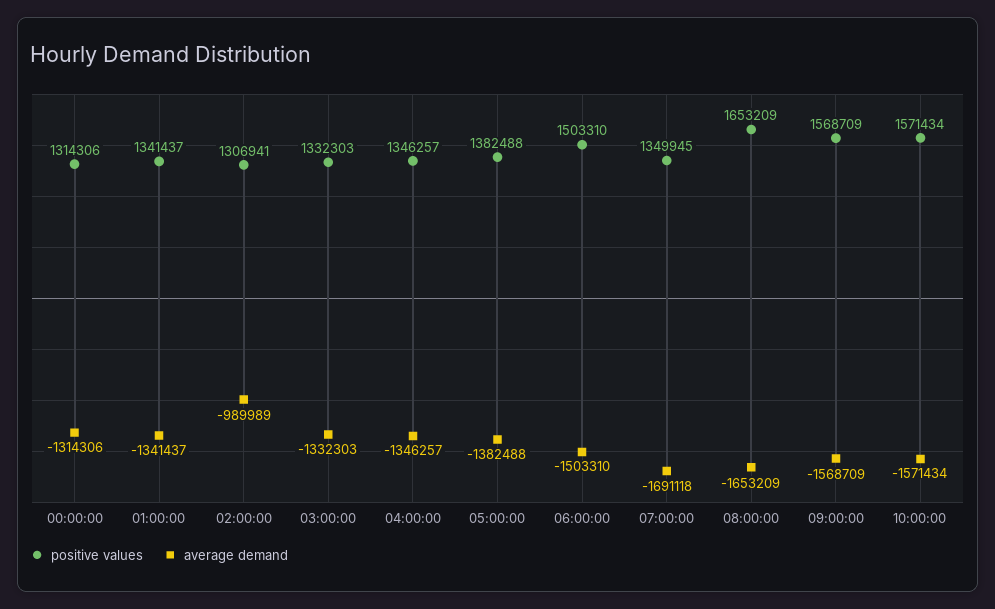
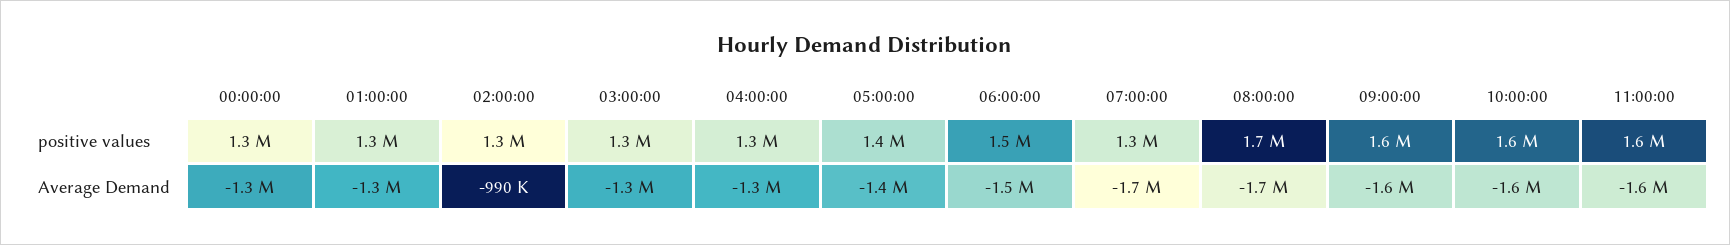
positive values, 11:00:00: none -> 1600000
average demand, 11:00:00: none -> -1600000

